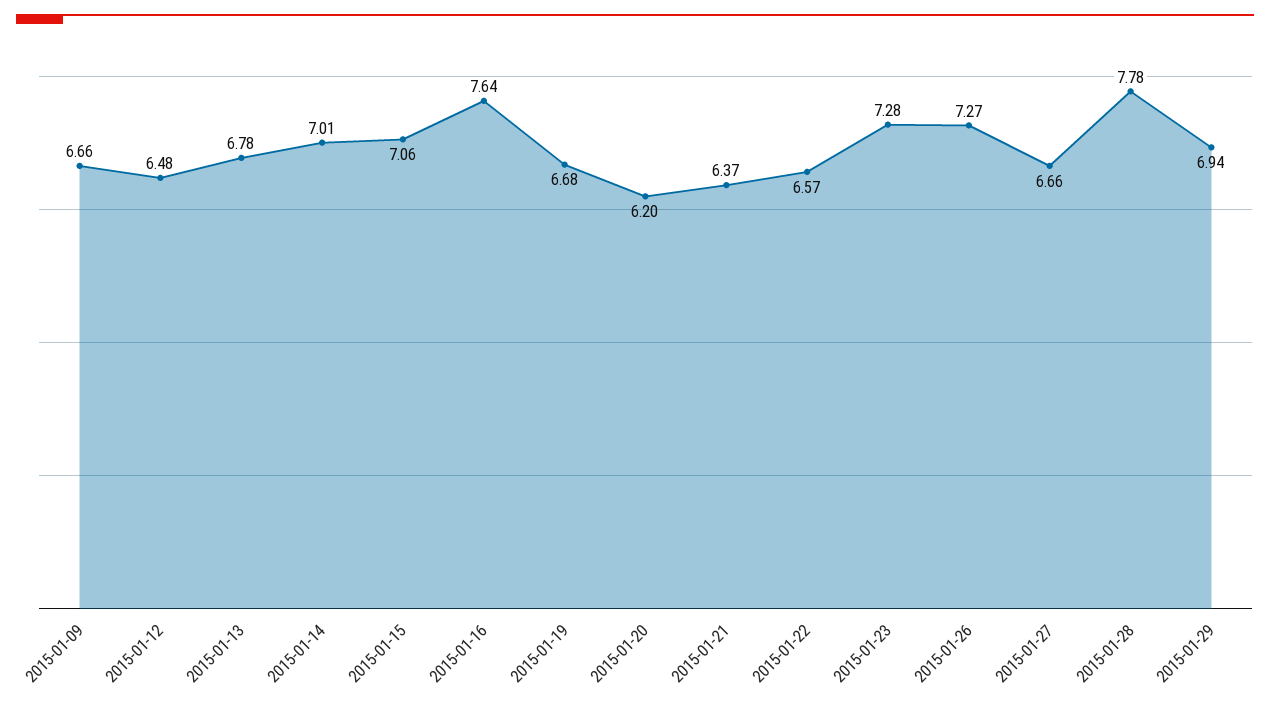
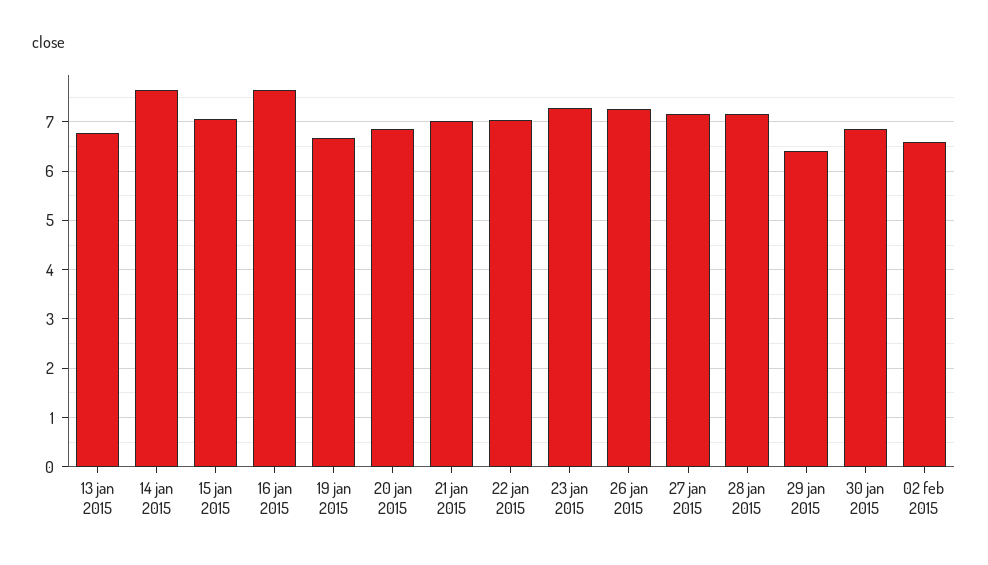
2015-01-09: 6.66 -> none
2015-01-12: 6.48 -> none
2015-01-14: 7.01 -> 7.6
2015-01-20: 6.2 -> 6.8
2015-01-21: 6.37 -> 7
2015-01-22: 6.57 -> 7
2015-01-27: 6.66 -> 7.2
2015-01-28: 7.78 -> 7.2
2015-01-29: 6.94 -> 6.4
30 jan 2015: none -> 6.8
02 feb 2015: none -> 6.6

